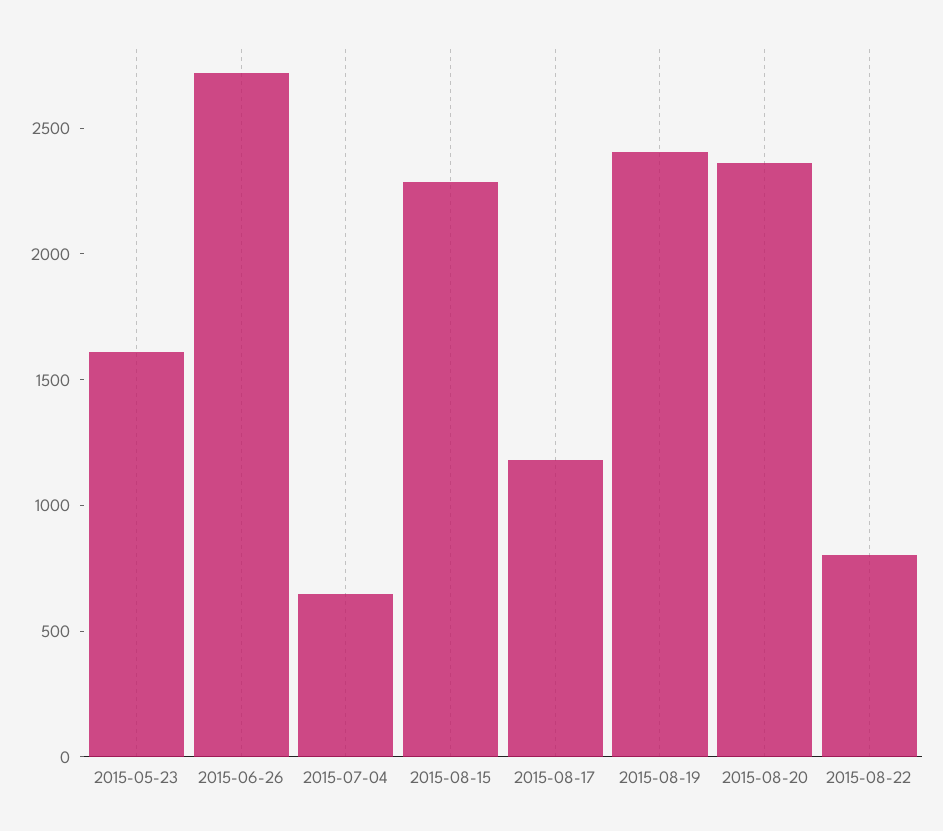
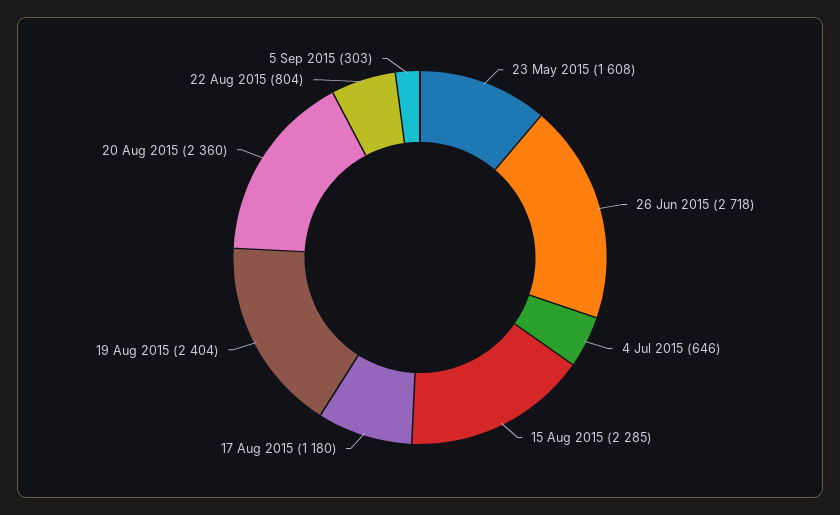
5 Sep 2015: none -> 303

